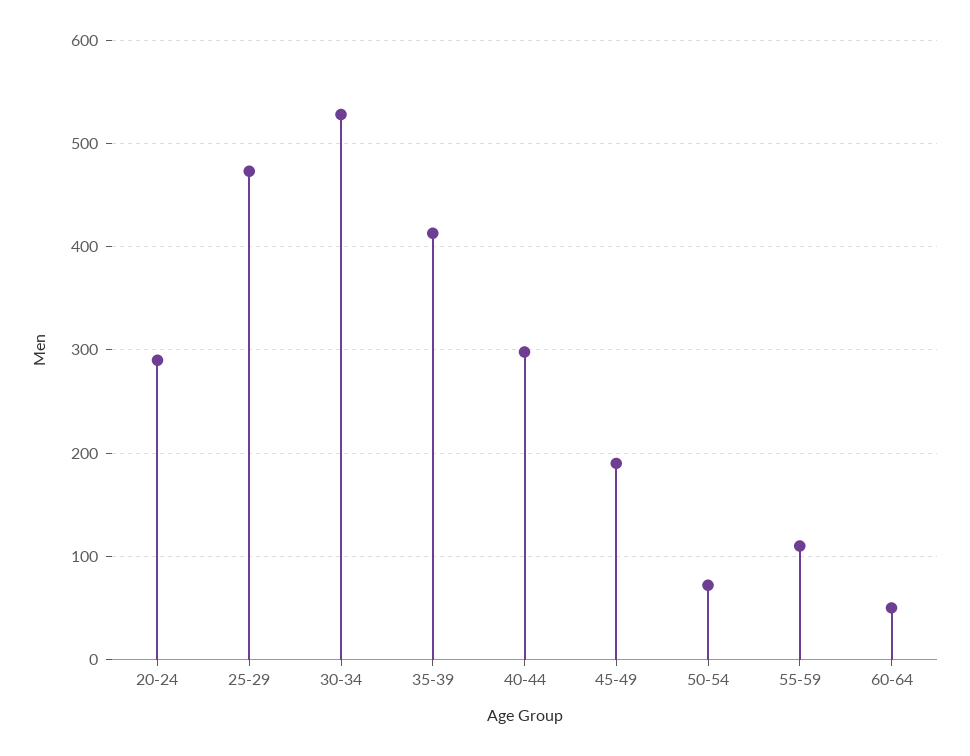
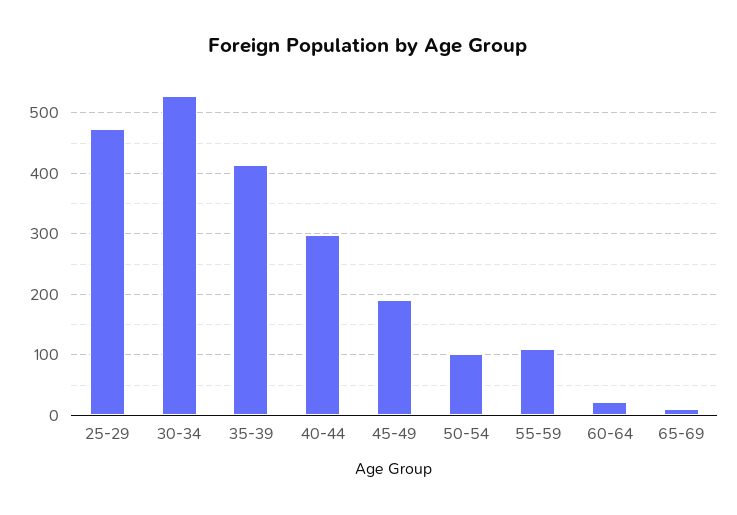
20-24: 290 -> none
50-54: 70 -> 100
60-64: 50 -> 20
65-69: none -> 10

